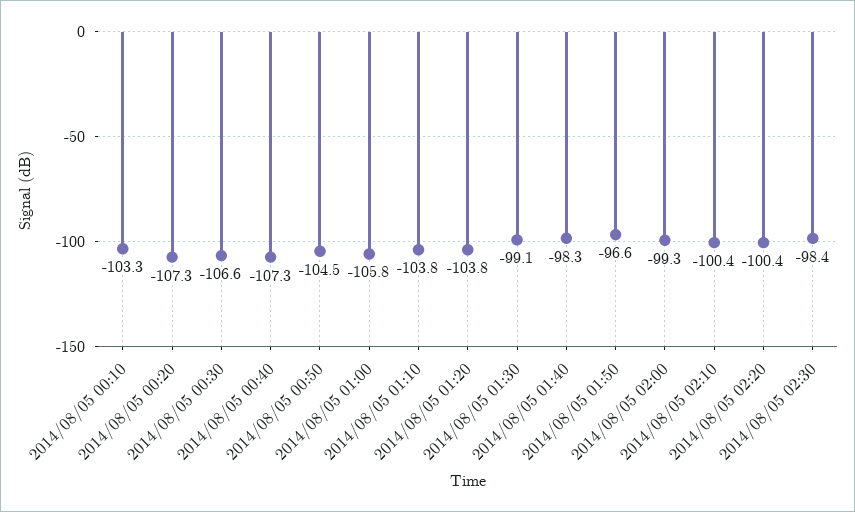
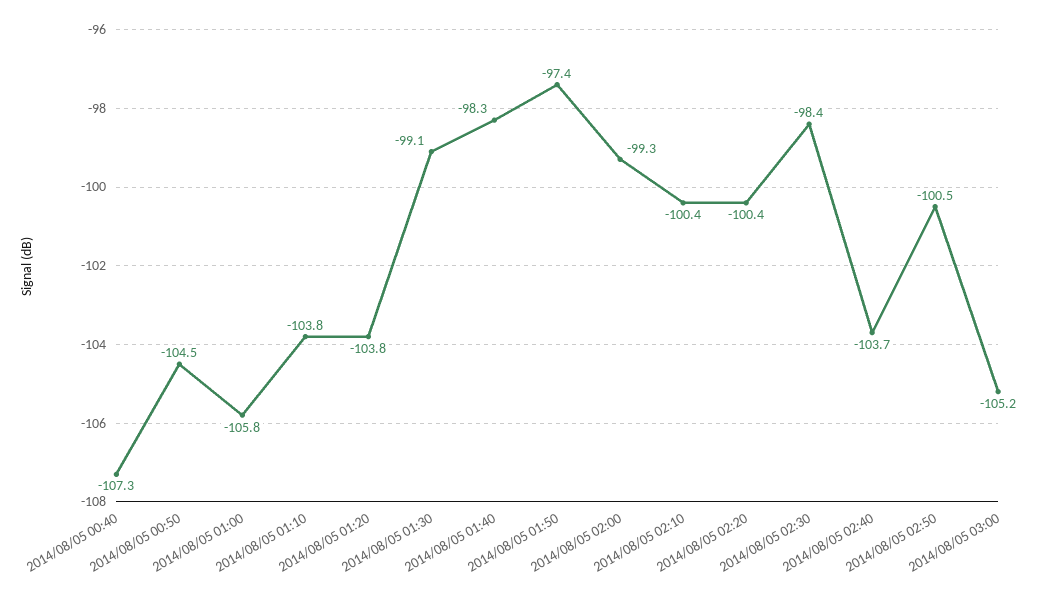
2014/08/05 00:10: -103.3 -> none
2014/08/05 00:20: -107.3 -> none
2014/08/05 00:30: -106.6 -> none
2014/08/05 01:50: -96.6 -> -97.4
2014/08/05 02:40: none -> -103.7
2014/08/05 02:50: none -> -100.5
2014/08/05 03:00: none -> -105.2

